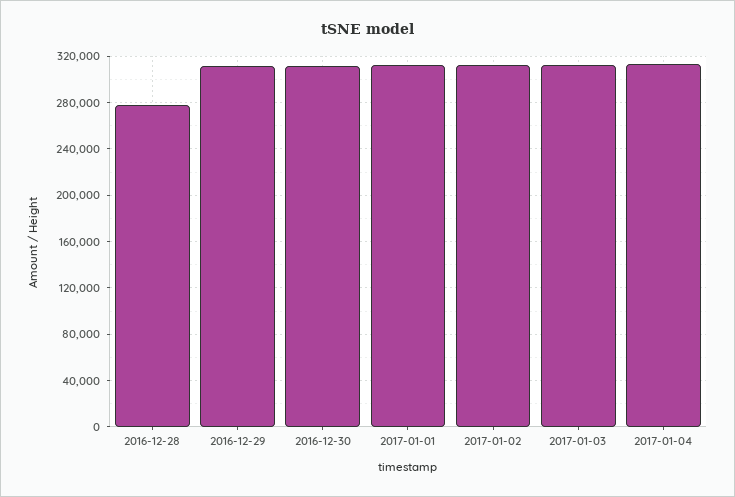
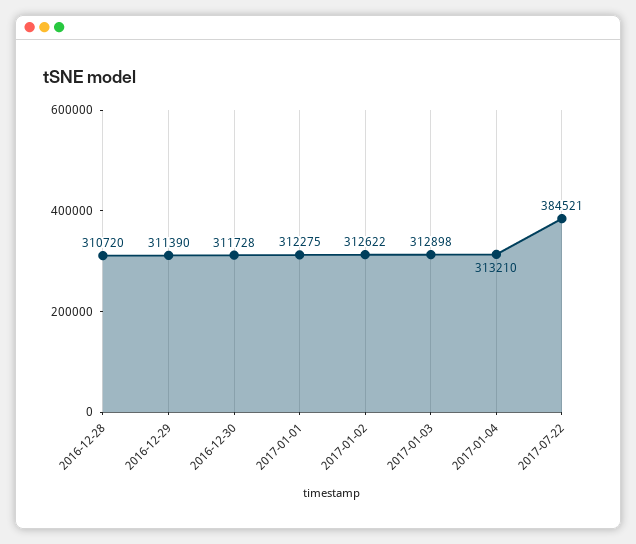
2016-12-28: 280000 -> 310720
2017-07-22: none -> 384521

